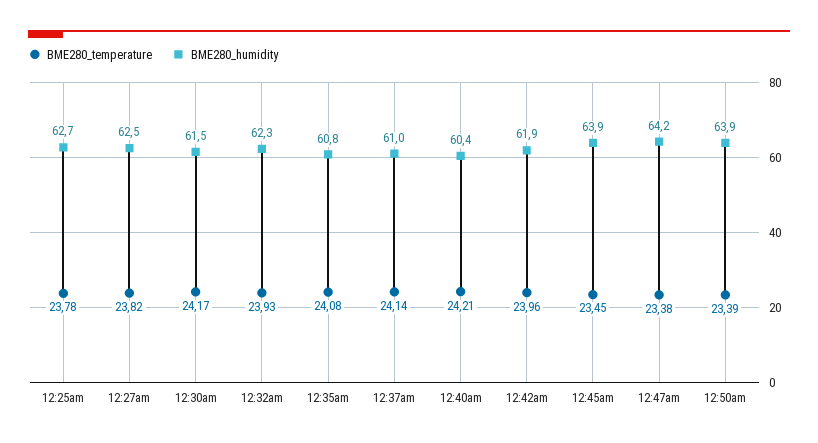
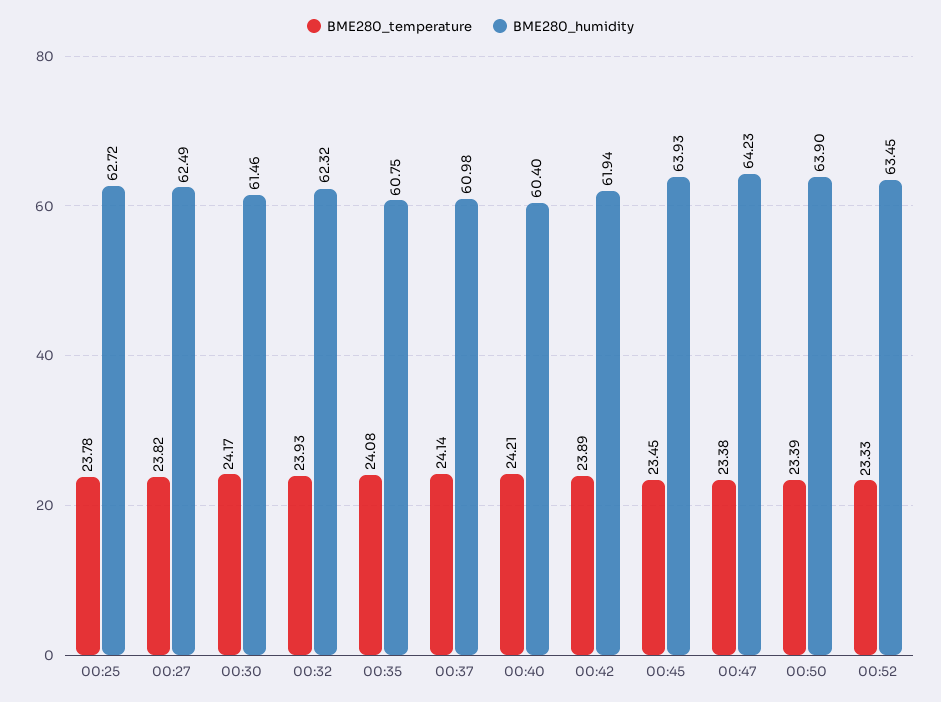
BME280_temperature, 12:42am: 23.96 -> 23.89
BME280_temperature, 00:52: none -> 23.33
BME280_humidity, 00:52: none -> 63.45

